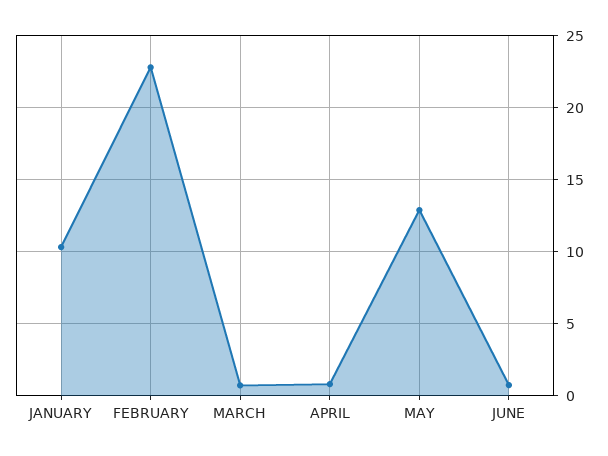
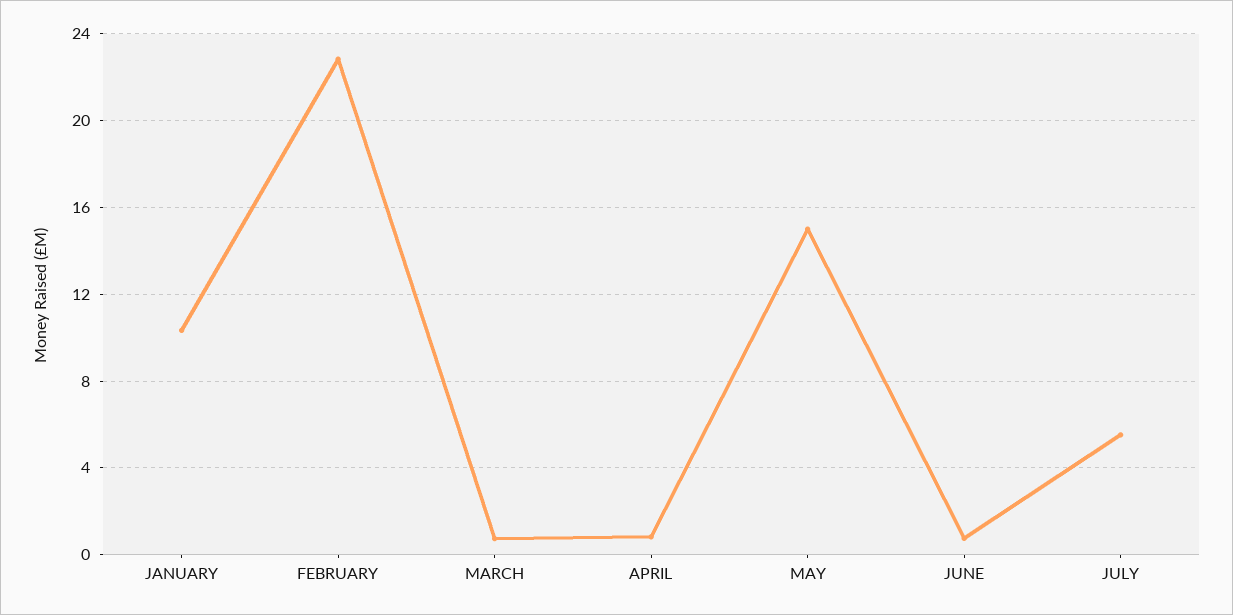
MAY: 13 -> 15
JULY: none -> 5.5

